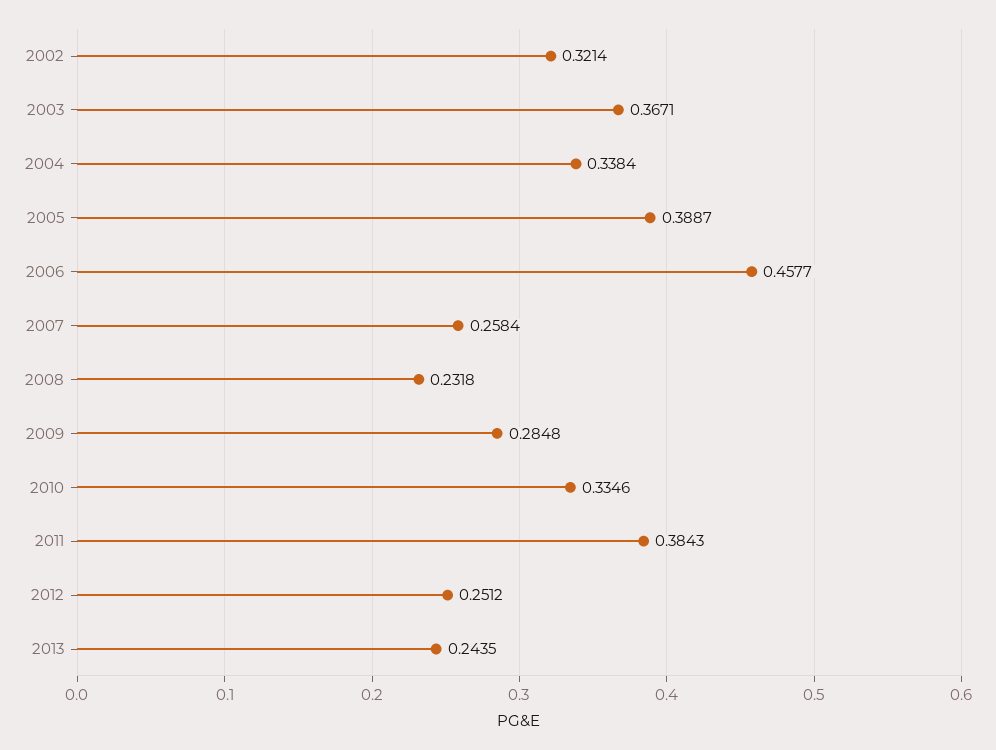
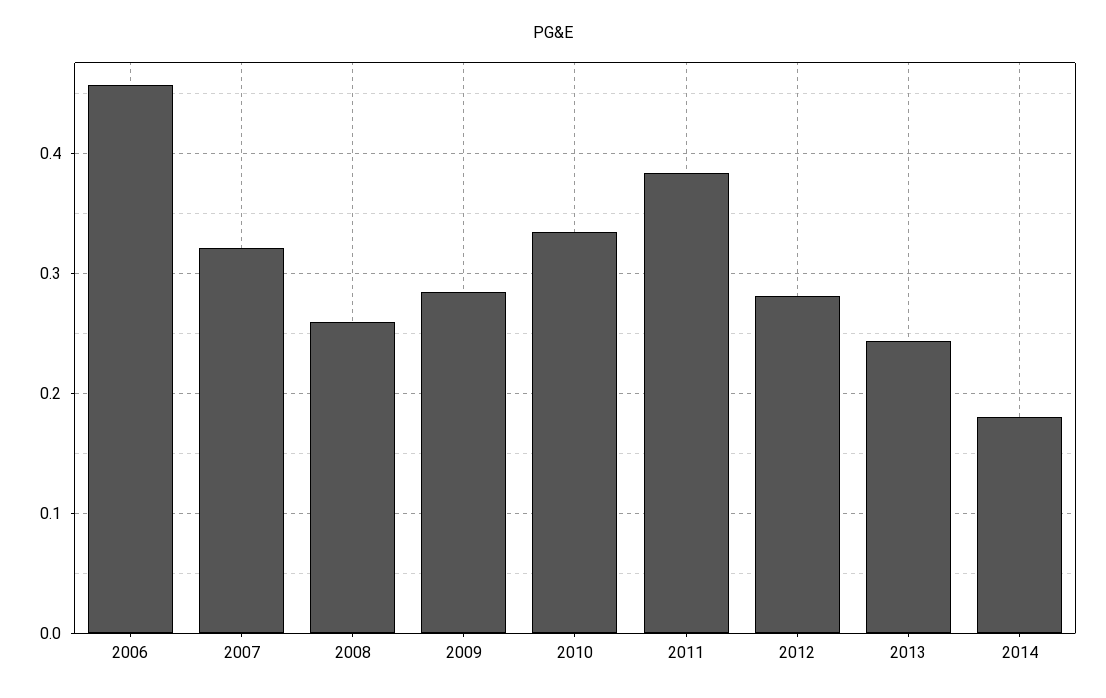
2002: 0.3214 -> none
2003: 0.3671 -> none
2004: 0.3384 -> none
2005: 0.3887 -> none
2007: 0.2584 -> 0.32
2008: 0.2318 -> 0.26
2012: 0.2512 -> 0.28
2014: none -> 0.18

